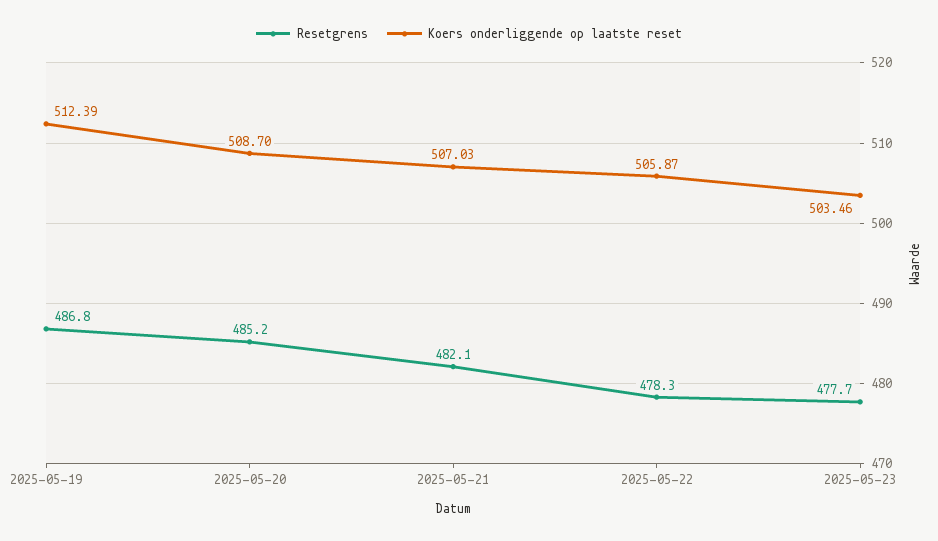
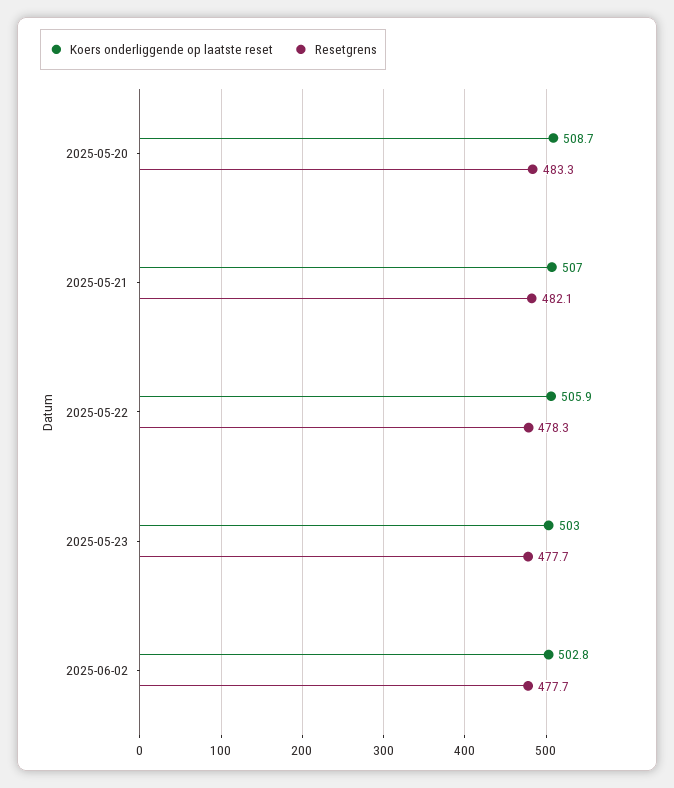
Resetgrens, 2025-05-19: 486.8 -> none
Koers onderliggende op laatste reset, 2025-05-19: 512.39 -> none
Resetgrens, 2025-05-20: 485.2 -> 483.3
Koers onderliggende op laatste reset, 2025-05-23: 503.46 -> 503
Koers onderliggende op laatste reset, 2025-06-02: none -> 502.8
Resetgrens, 2025-06-02: none -> 477.7

